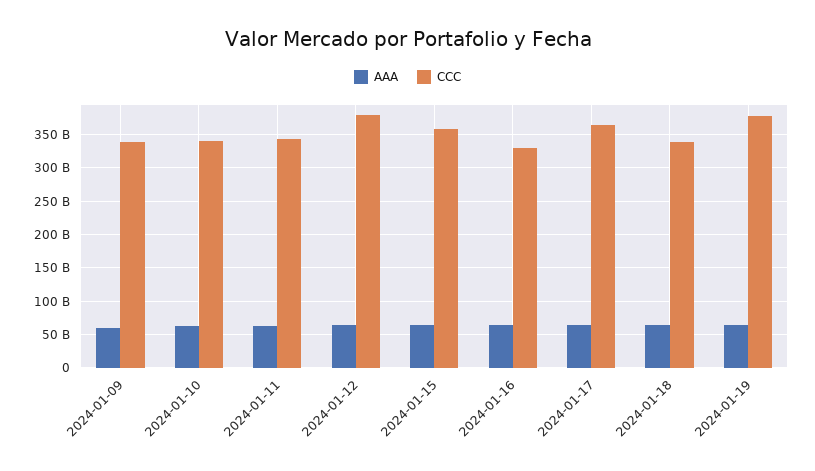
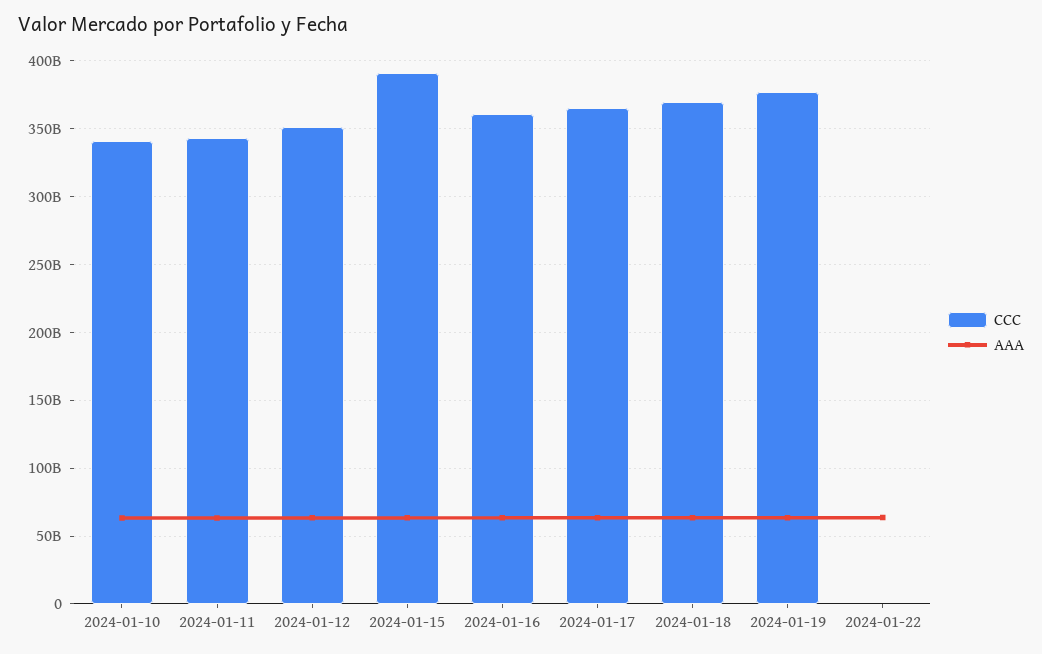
AAA, 2024-01-09: 60000000000 -> none
CCC, 2024-01-09: 340000000000 -> none
CCC, 2024-01-12: 380000000000 -> 350000000000
CCC, 2024-01-15: 360000000000 -> 390000000000
CCC, 2024-01-16: 330000000000 -> 360000000000
CCC, 2024-01-18: 340000000000 -> 370000000000
CCC, 2024-01-22: none -> 0
AAA, 2024-01-22: none -> 65000000000

